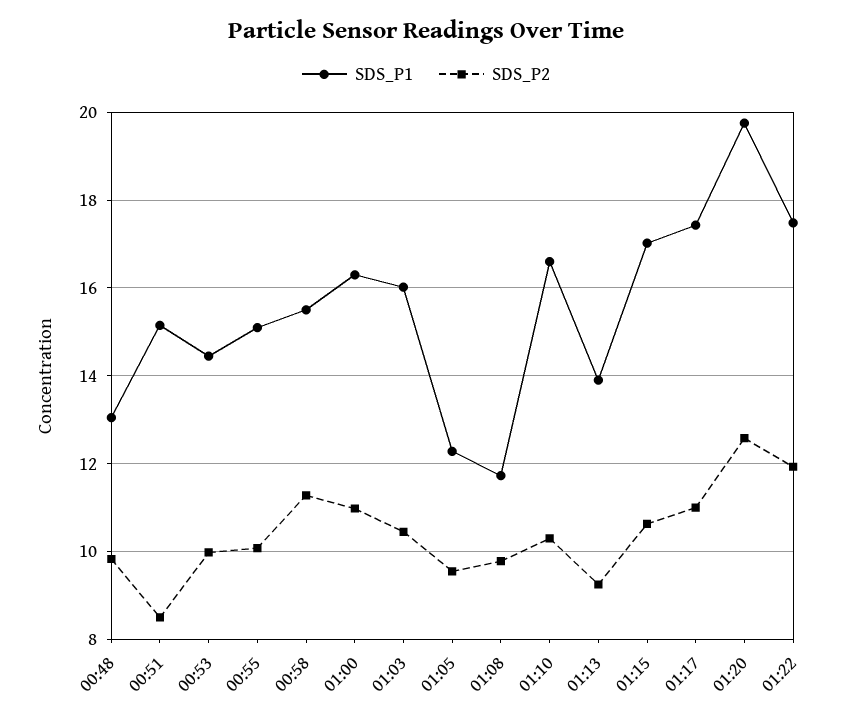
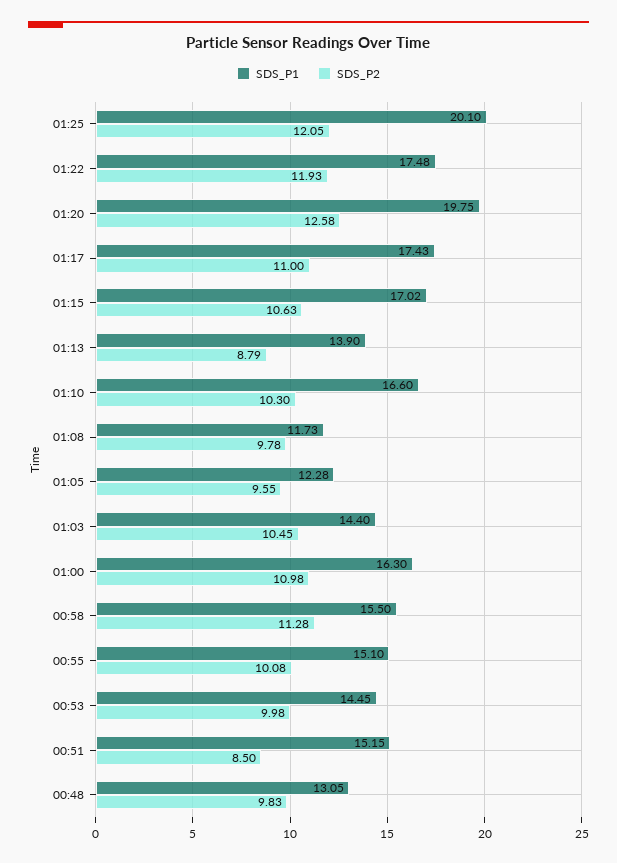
SDS_P1, 01:03: 16 -> 14.4
SDS_P2, 01:13: 9.2 -> 8.79
SDS_P1, 01:25: none -> 20.1
SDS_P2, 01:25: none -> 12.05

